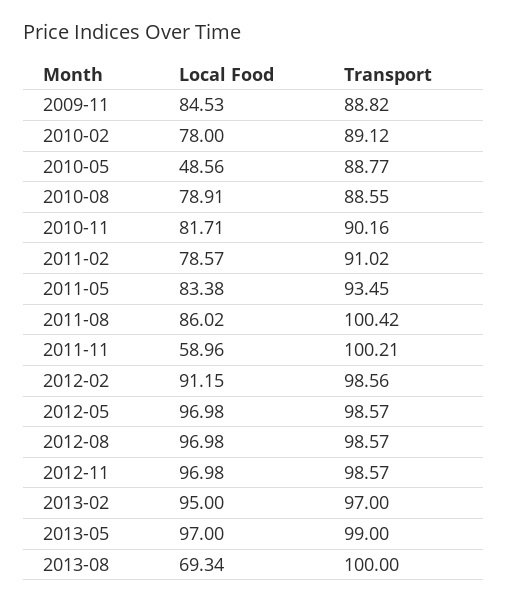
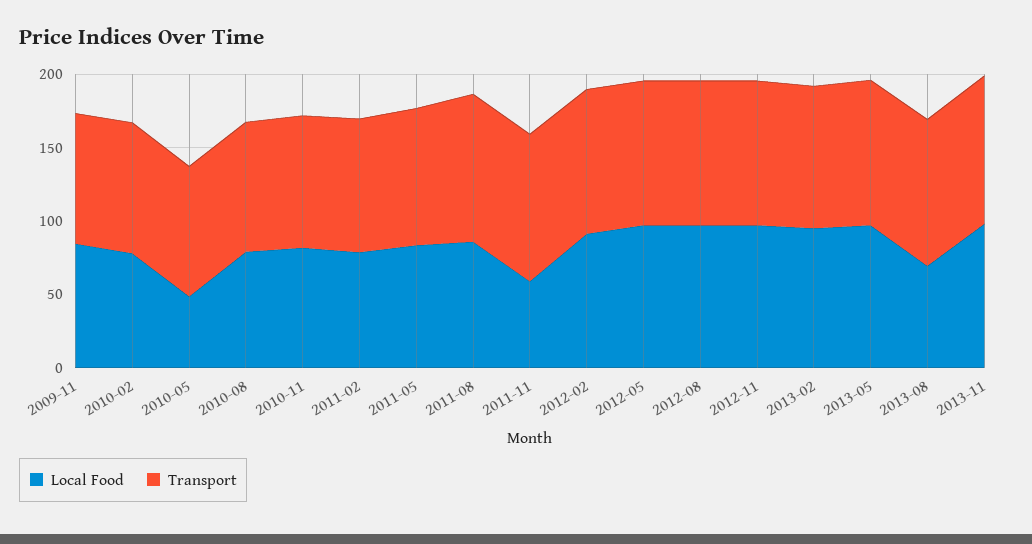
Local Food, 2013-11: none -> 100
Transport, 2013-11: none -> 100

